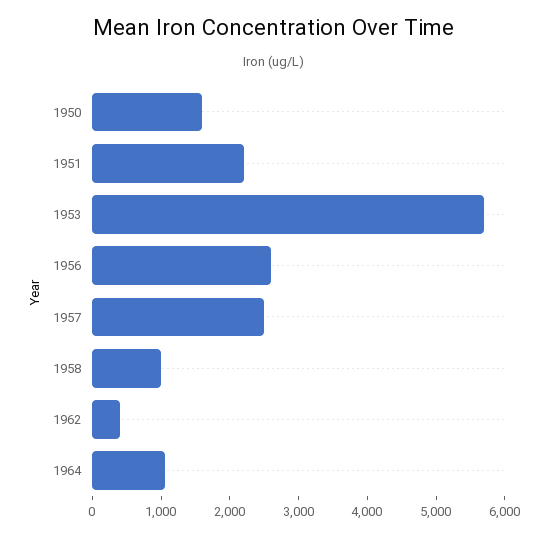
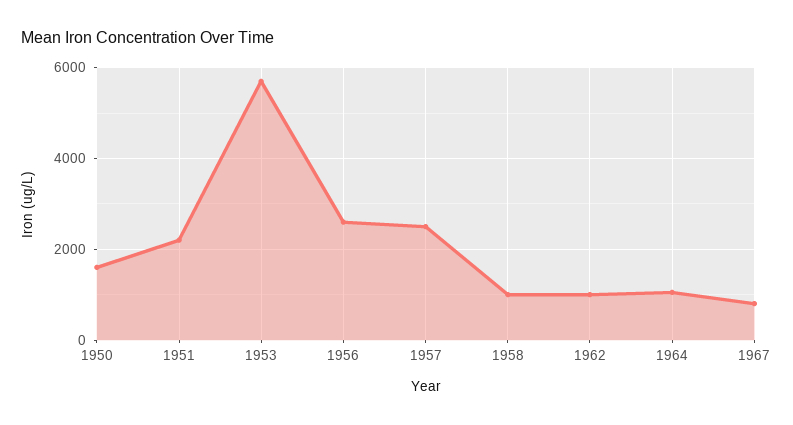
1962: 400 -> 1000
1967: none -> 800

